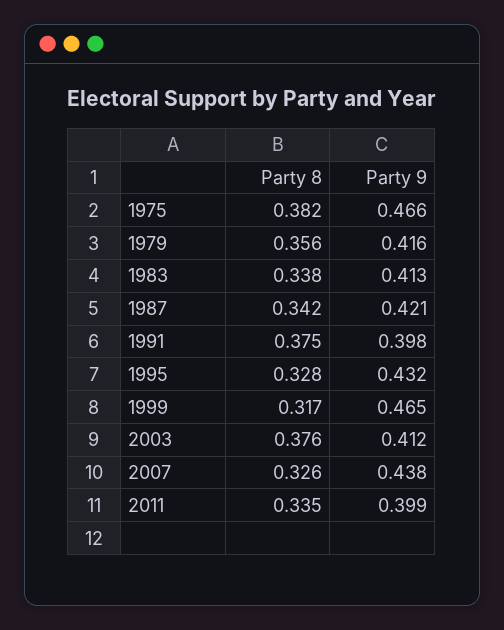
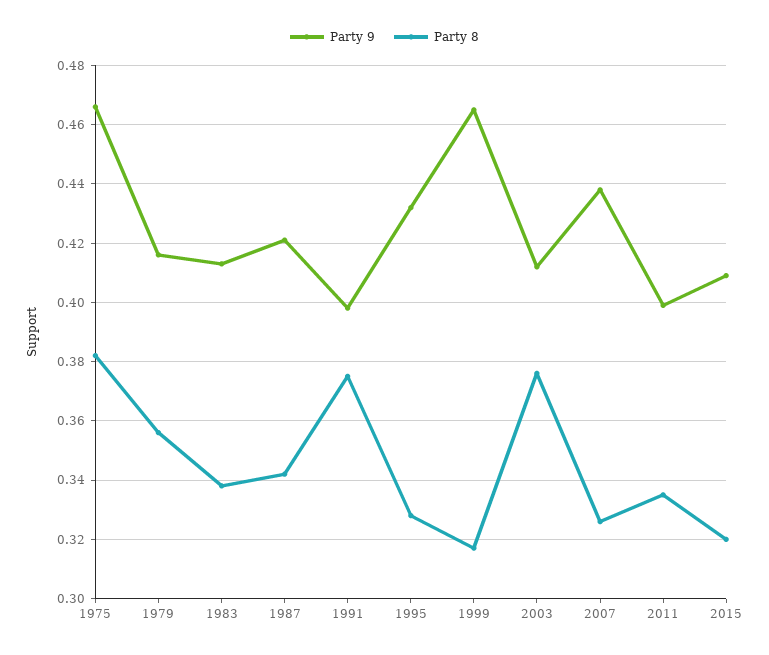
Party 9, 2015: none -> 0.41
Party 8, 2015: none -> 0.32

